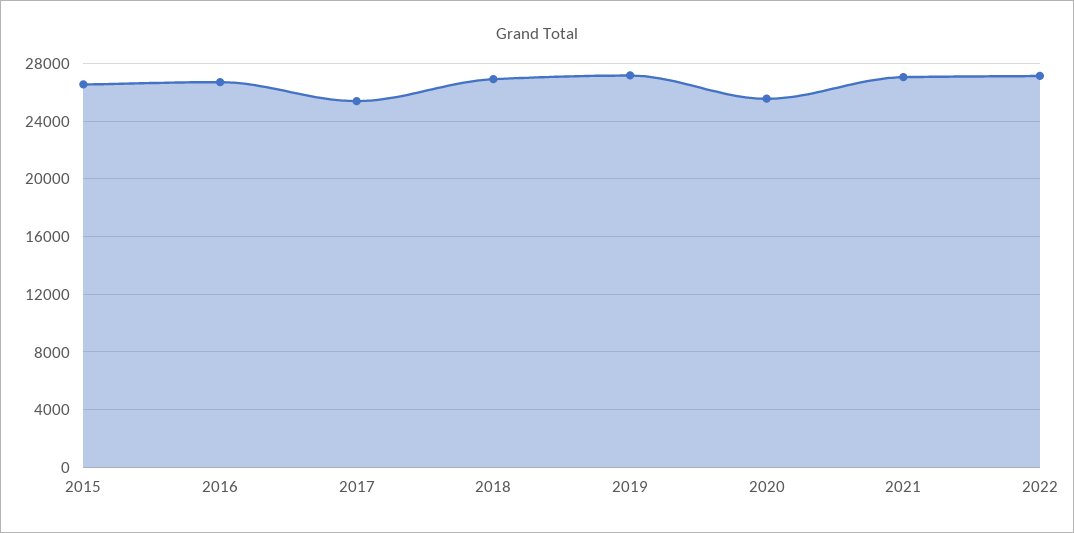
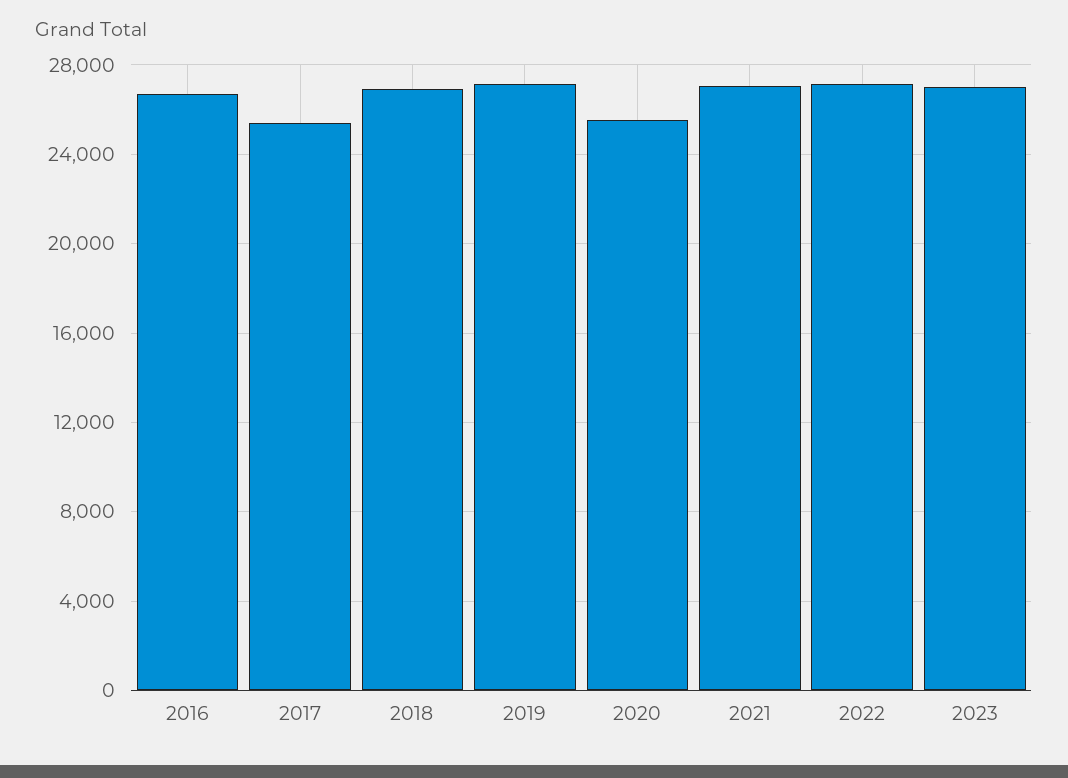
2015: 26500 -> none
2023: none -> 27000

